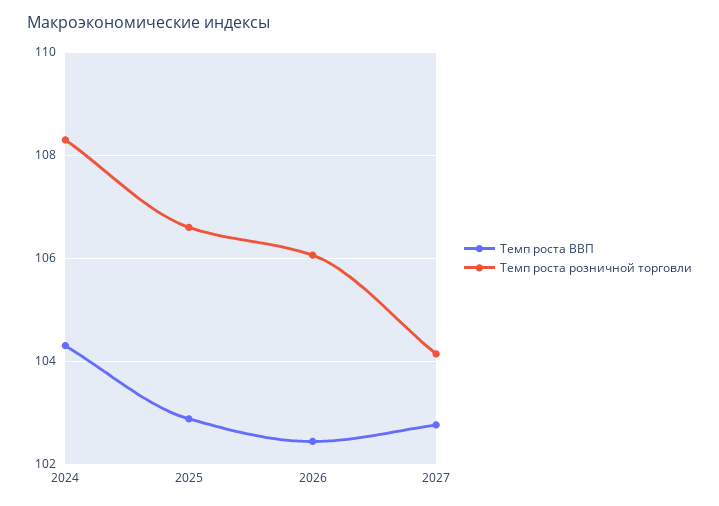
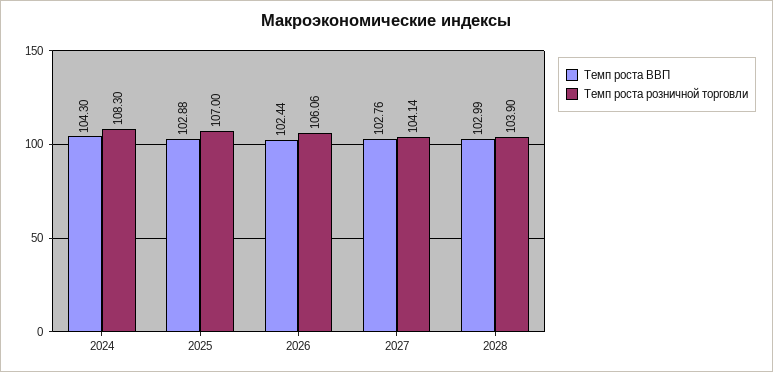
Темп роста розничной торговли, 2025: 106.6 -> 107
Темп роста ВВП, 2028: none -> 102.99
Темп роста розничной торговли, 2028: none -> 103.9

